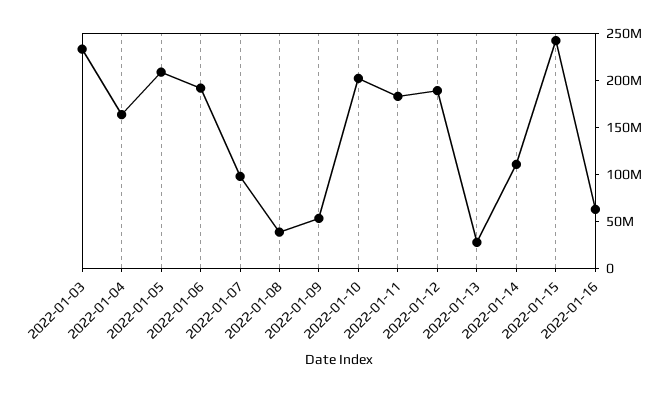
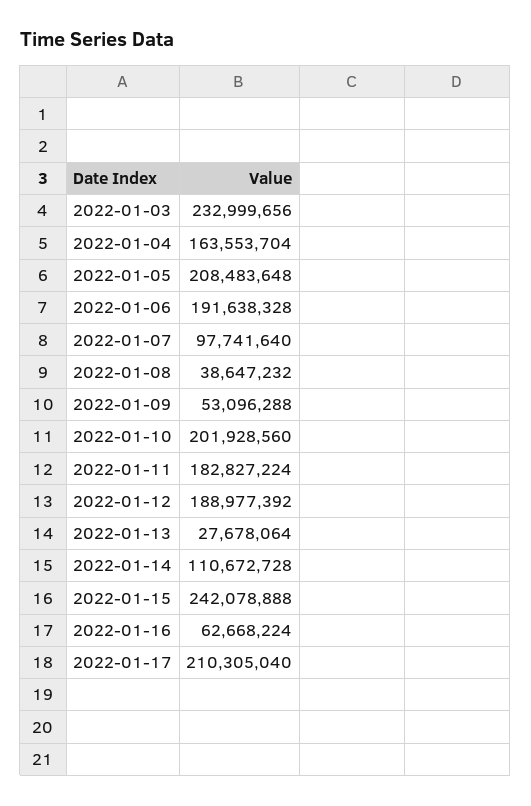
2022-01-17: none -> 210305040

